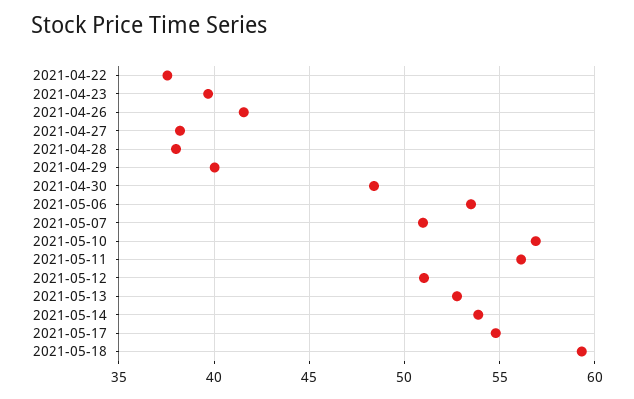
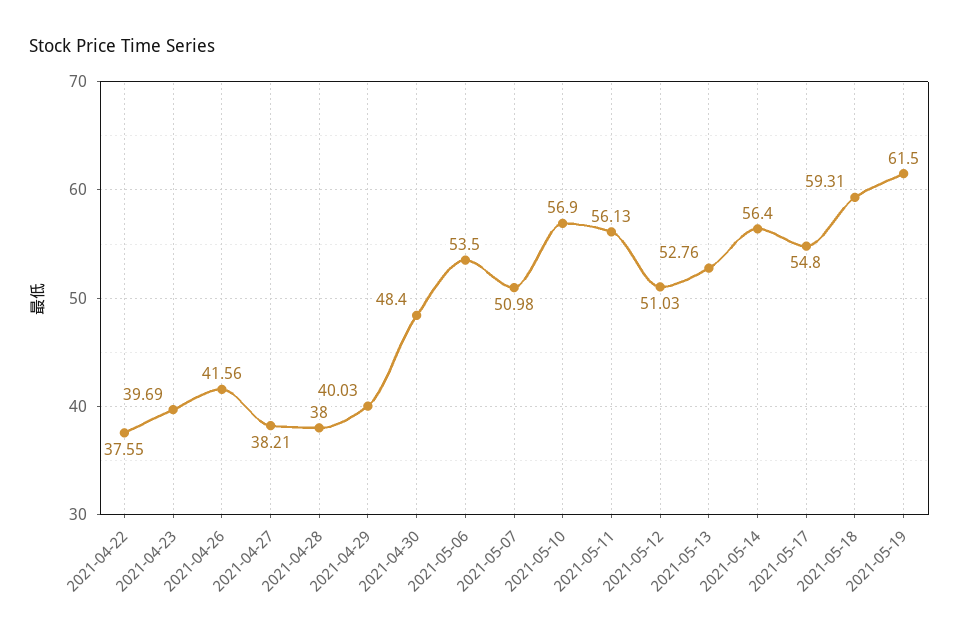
2021-05-14: 54 -> 56.4
2021-05-19: none -> 61.5

